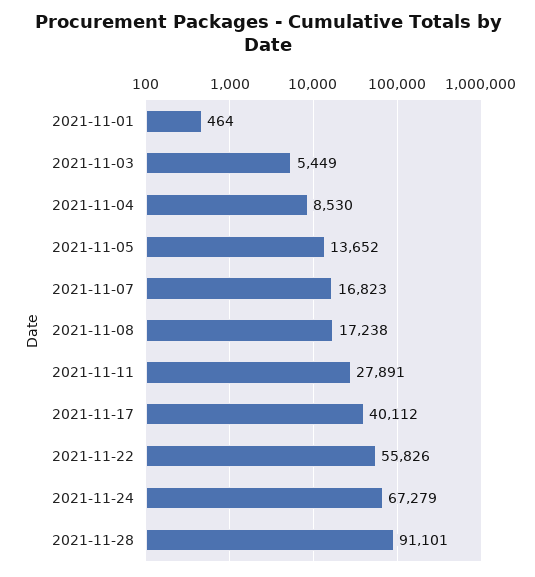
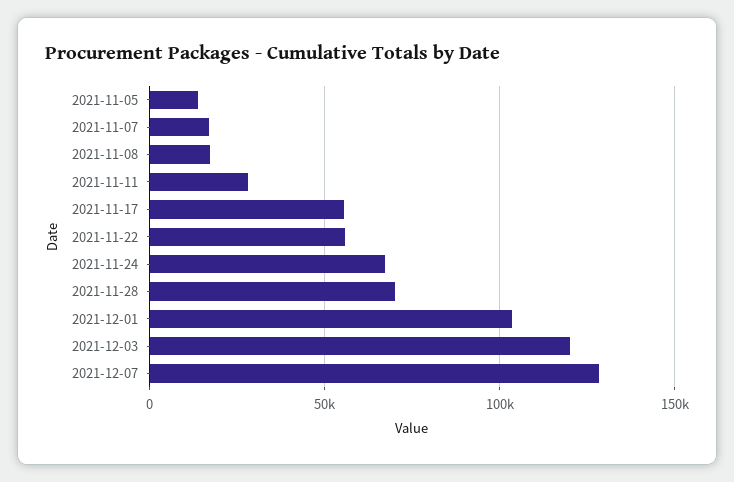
2021-11-01: 464 -> none
2021-11-03: 5449 -> none
2021-11-04: 8530 -> none
2021-11-17: 40112 -> 55000
2021-11-28: 91101 -> 70000
2021-12-01: none -> 105000
2021-12-03: none -> 120000
2021-12-07: none -> 130000

